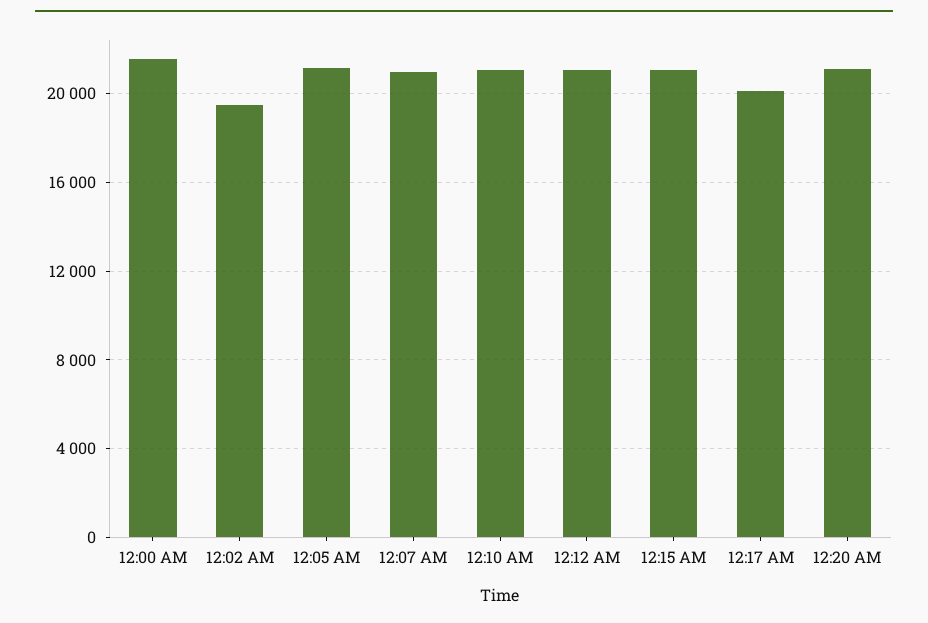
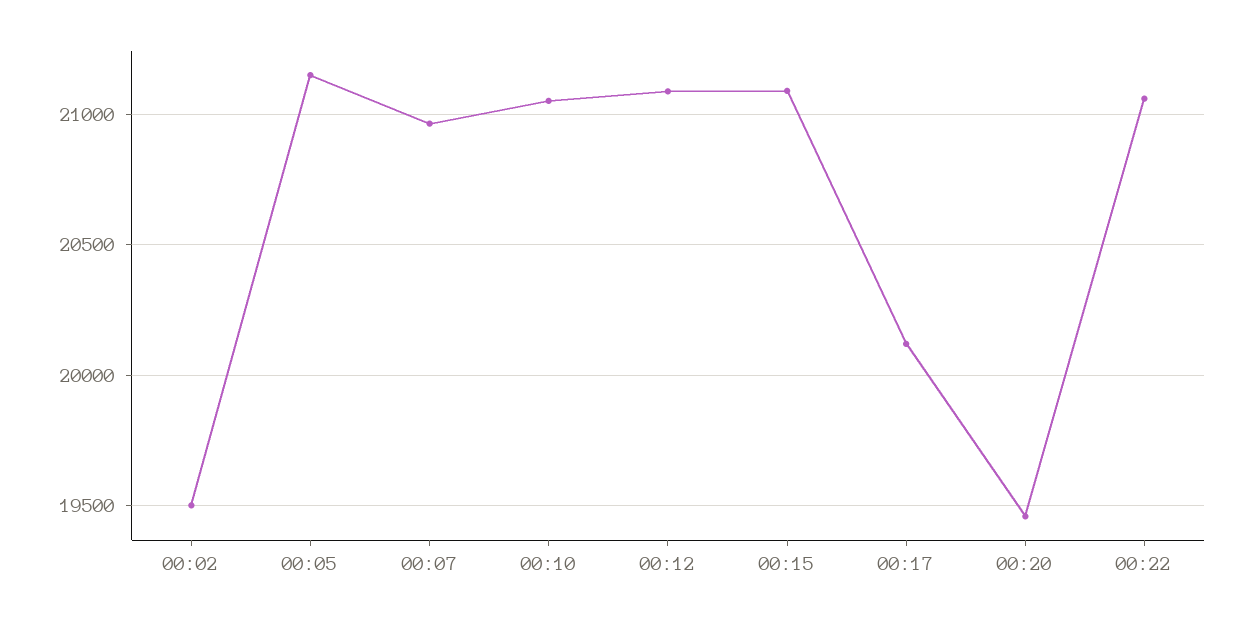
12:00 AM: 21500 -> none
12:20 AM: 21000 -> 19450
00:22: none -> 21050

